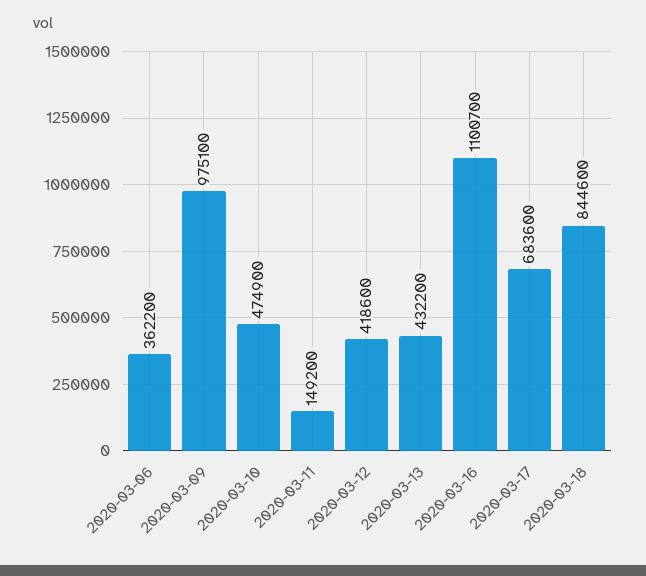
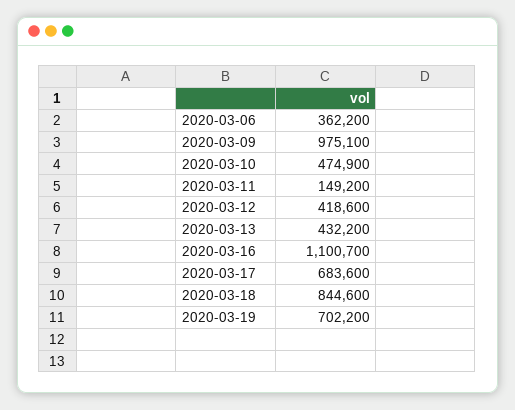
2020-03-19: none -> 702200

